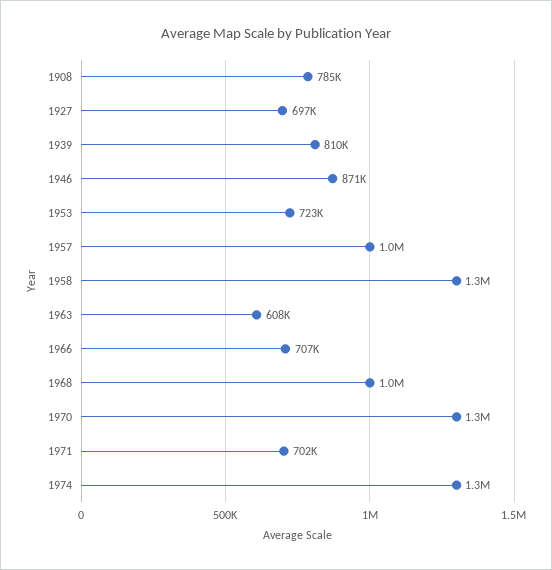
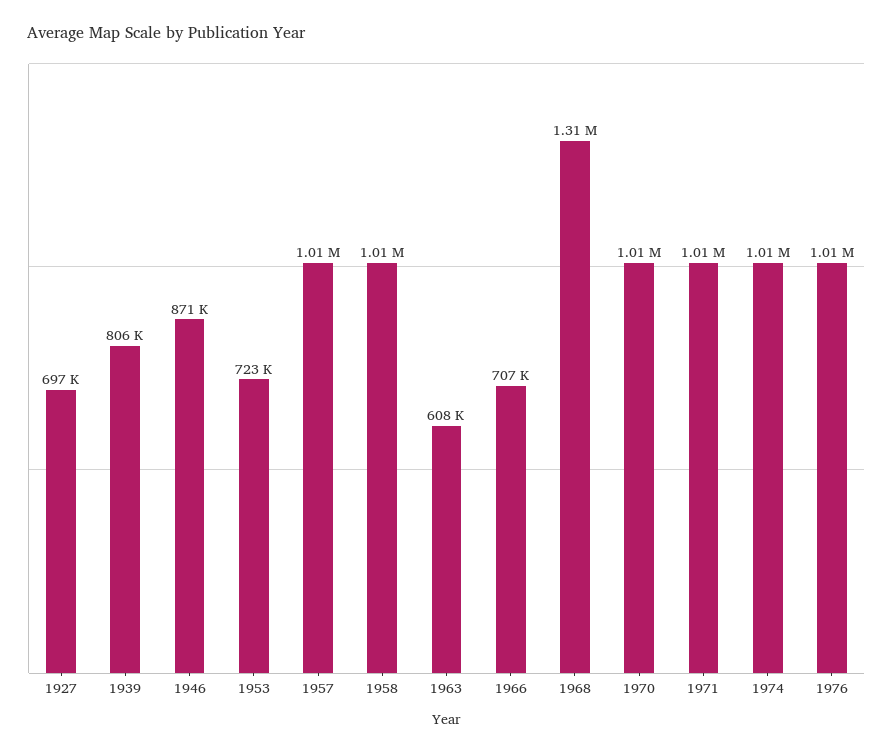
1908: 785000 -> none
1939: 810000 -> 806000
1958: 1300000 -> 1010000
1968: 1000000 -> 1310000
1970: 1300000 -> 1010000
1971: 702000 -> 1010000
1974: 1300000 -> 1010000
1976: none -> 1010000

